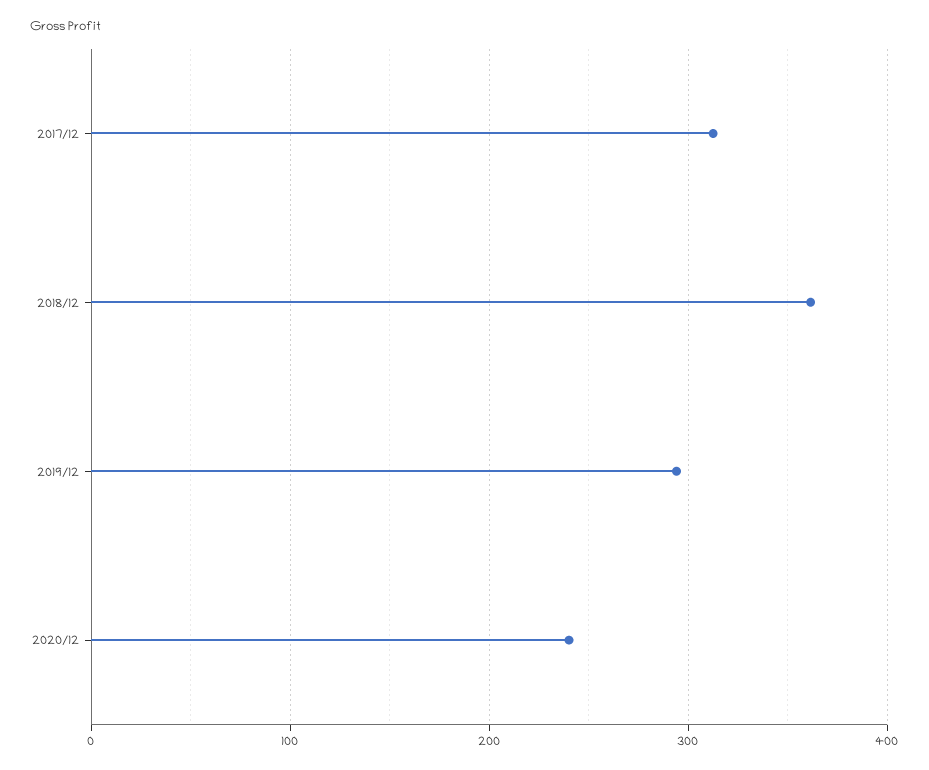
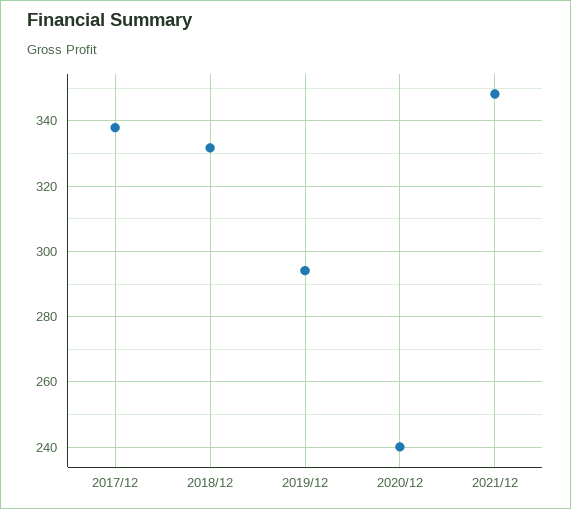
2017/12: 310 -> 338
2018/12: 360 -> 332
2021/12: none -> 348

